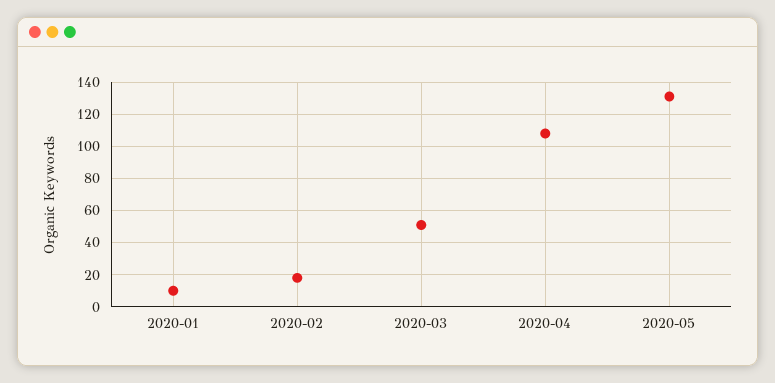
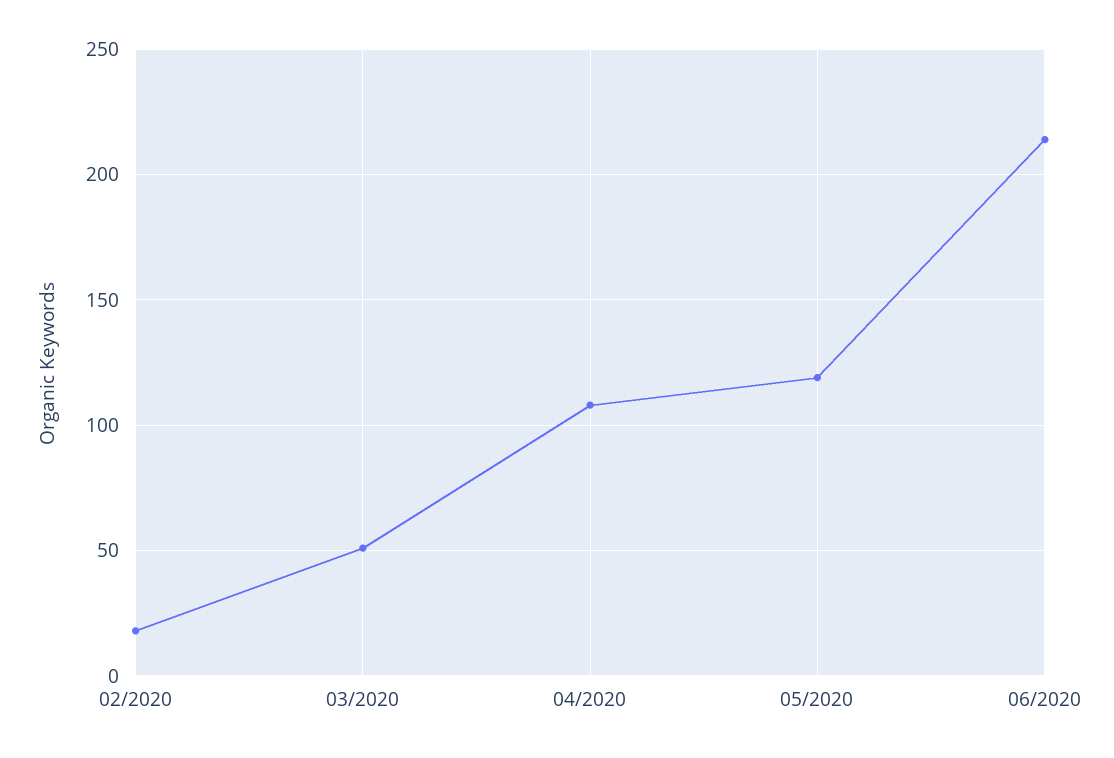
2020-01: 10 -> none
2020-05: 130 -> 120
06/2020: none -> 215

